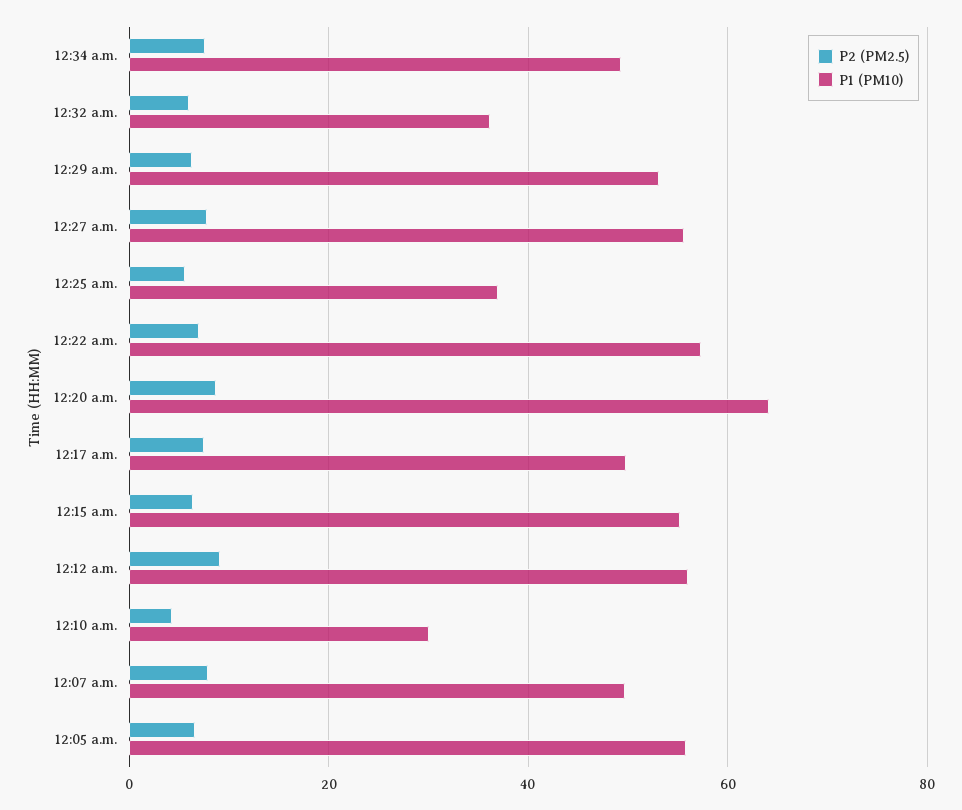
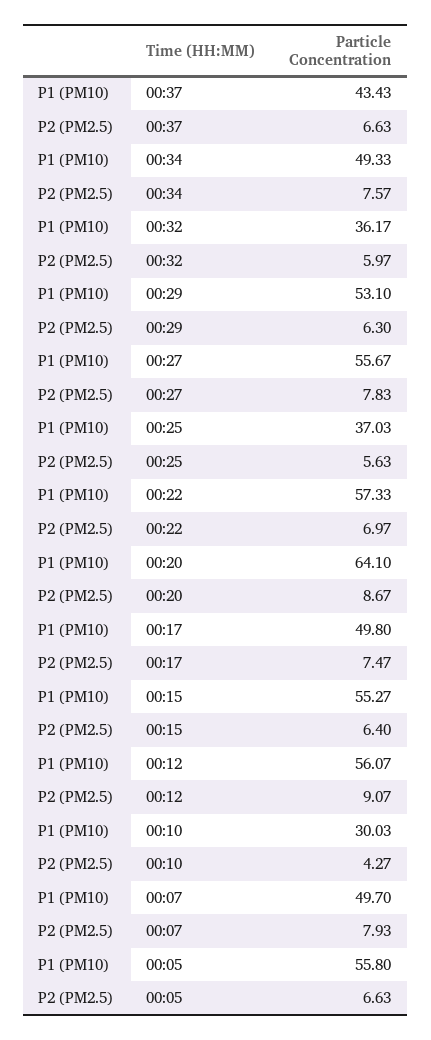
P1 (PM10), 00:37: none -> 43.43
P2 (PM2.5), 00:37: none -> 6.63

